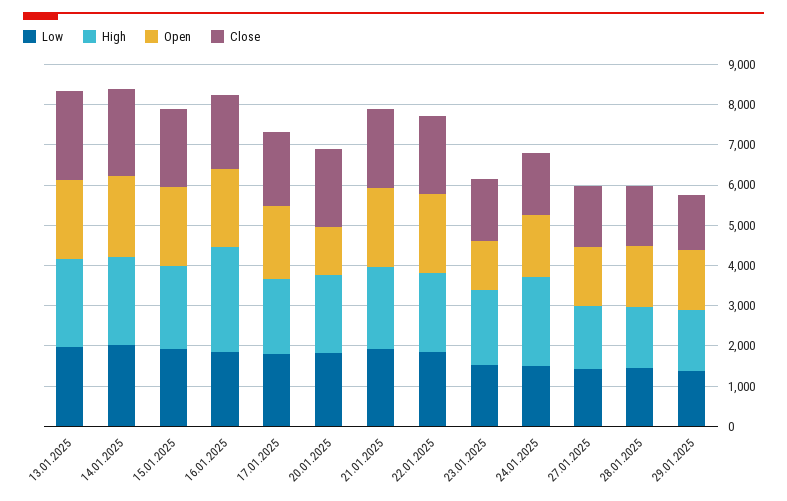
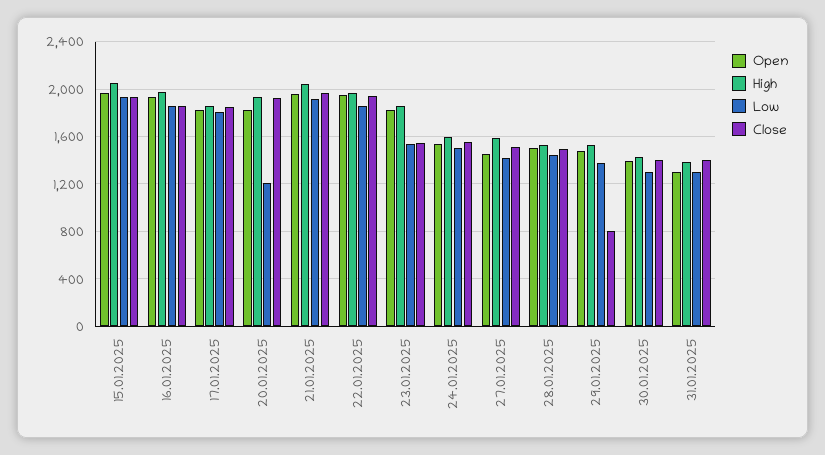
Low, 13.01.2025: 2000 -> none
High, 13.01.2025: 2200 -> none
Open, 13.01.2025: 2000 -> none
Close, 13.01.2025: 2200 -> none
Low, 14.01.2025: 2000 -> none
High, 14.01.2025: 2200 -> none
Open, 14.01.2025: 2000 -> none
Close, 14.01.2025: 2200 -> none
High, 16.01.2025: 2600 -> 2000
Low, 20.01.2025: 1800 -> 1200
Open, 20.01.2025: 1200 -> 1800
Open, 23.01.2025: 1200 -> 1800
High, 24.01.2025: 2200 -> 1600
Close, 29.01.2025: 1400 -> 800
Open, 30.01.2025: none -> 1400
High, 30.01.2025: none -> 1400
Low, 30.01.2025: none -> 1300
Close, 30.01.2025: none -> 1400
Open, 31.01.2025: none -> 1300
High, 31.01.2025: none -> 1400
Low, 31.01.2025: none -> 1300
Close, 31.01.2025: none -> 1400

